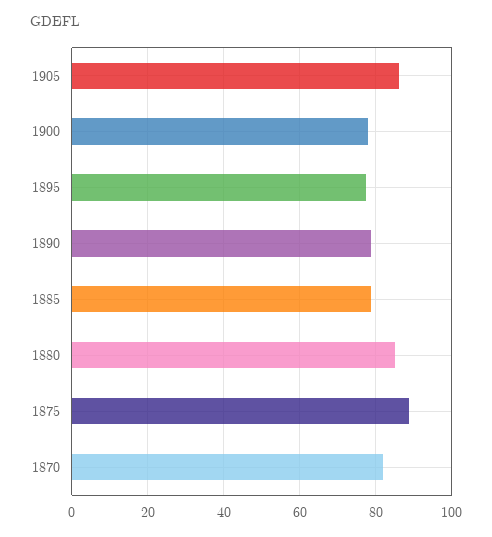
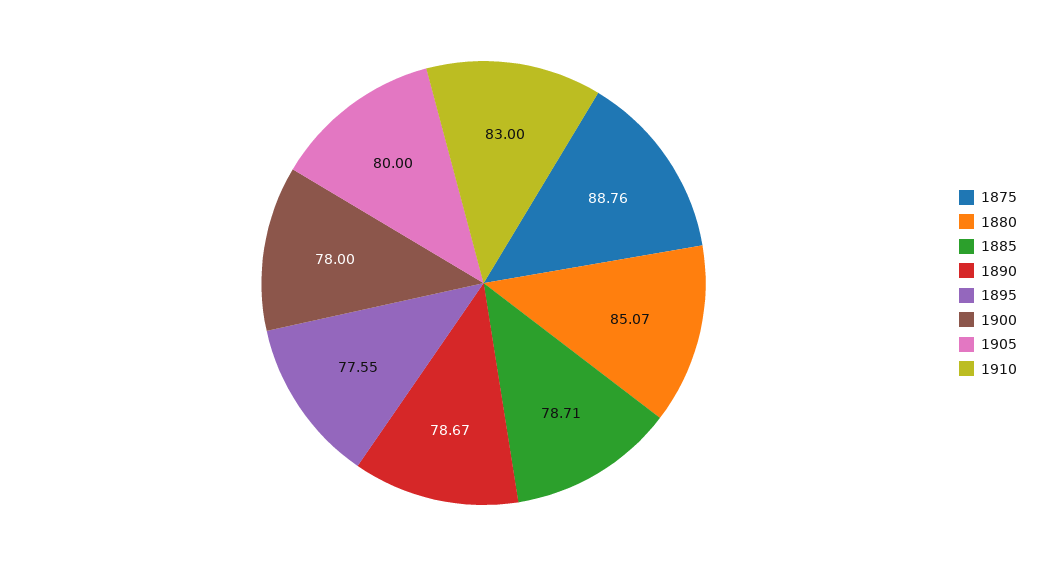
1905: 86 -> 80
1870: 82 -> none
1910: none -> 83

